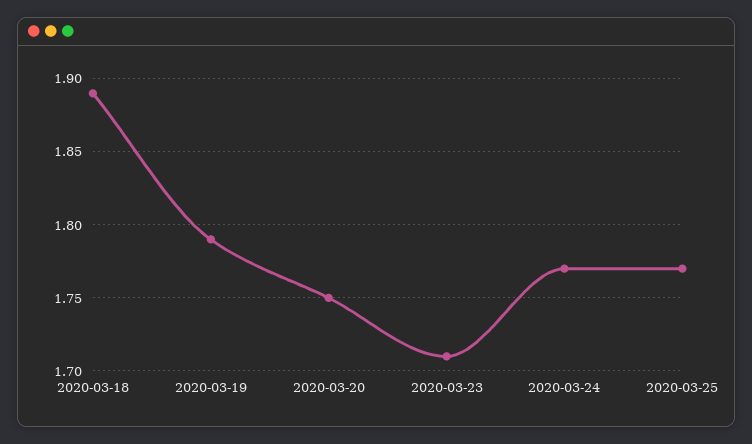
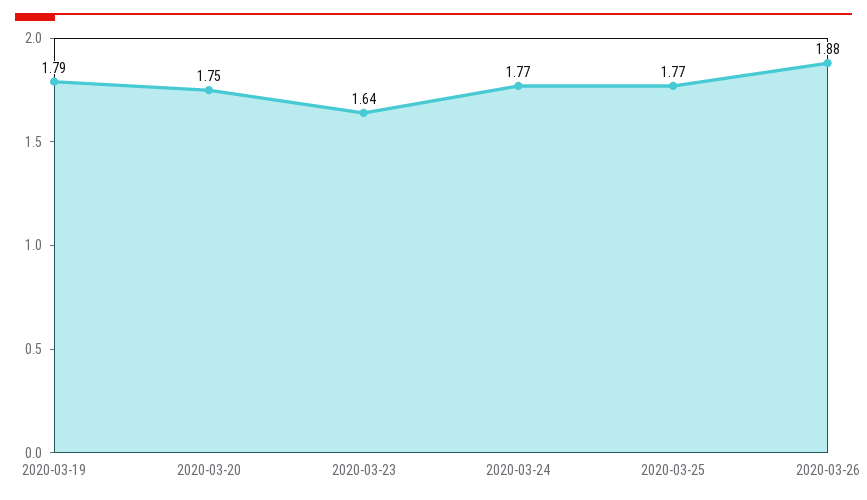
2020-03-18: 1.89 -> none
2020-03-23: 1.71 -> 1.64
2020-03-26: none -> 1.88

